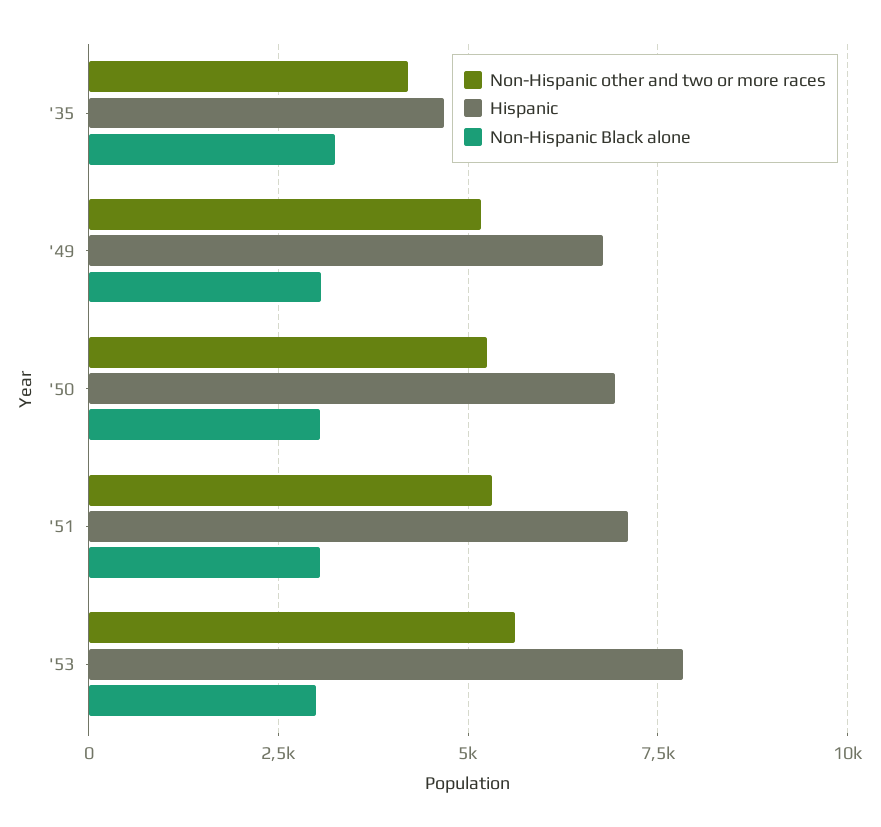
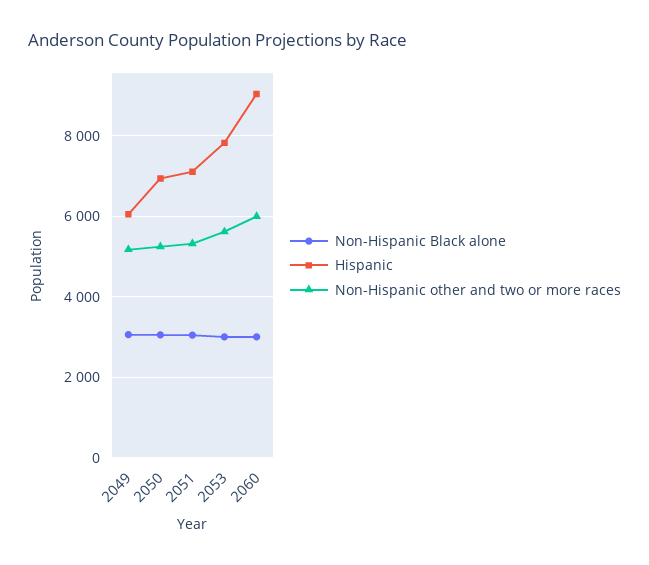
Non-Hispanic other and two or more races, '35: 4250 -> none
Hispanic, '35: 4750 -> none
Non-Hispanic Black alone, '35: 3250 -> none
Hispanic, '49: 6750 -> 6000
Non-Hispanic Black alone, 2060: none -> 3000
Hispanic, 2060: none -> 9000
Non-Hispanic other and two or more races, 2060: none -> 6000

